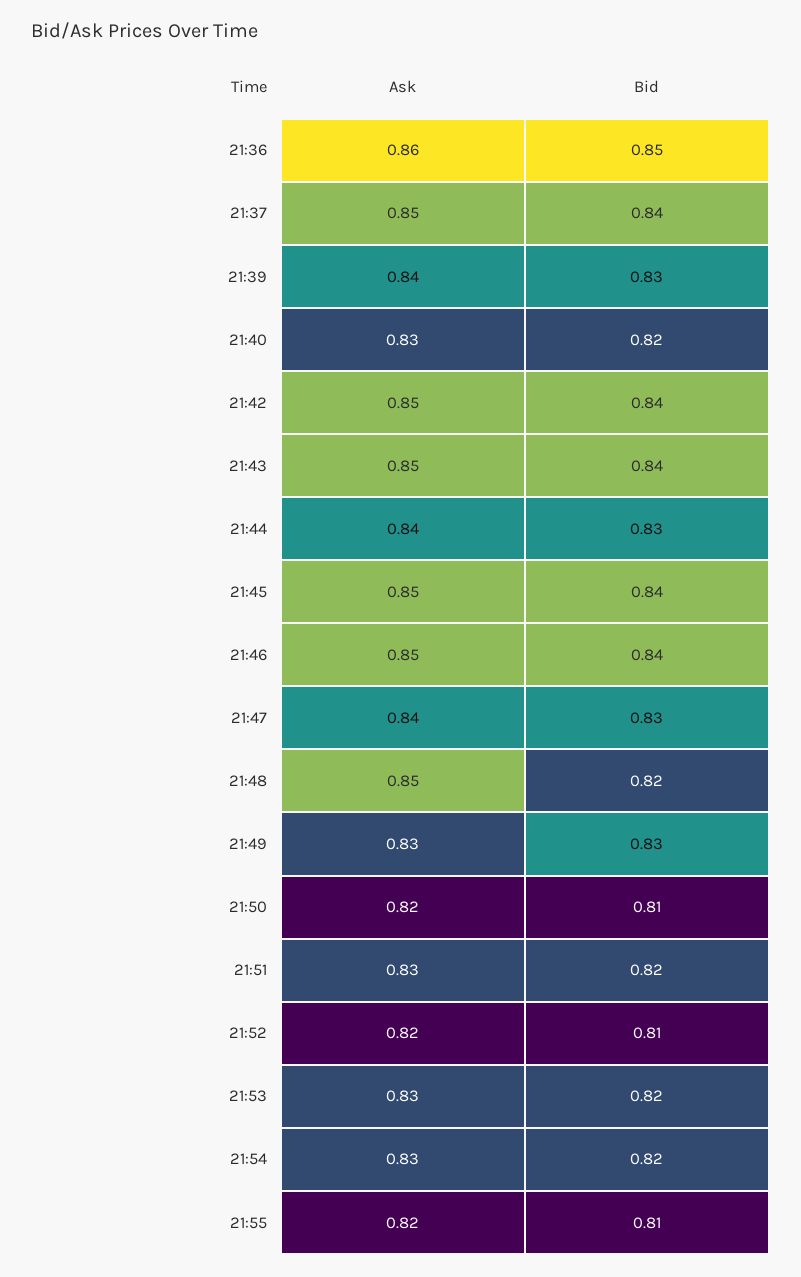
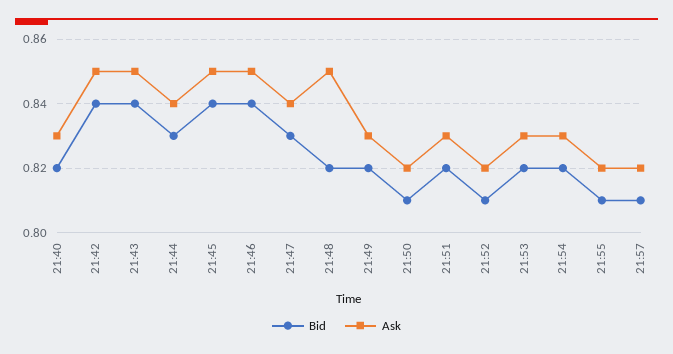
Ask, 21:36: 0.86 -> none
Bid, 21:36: 0.85 -> none
Ask, 21:37: 0.85 -> none
Bid, 21:37: 0.84 -> none
Ask, 21:39: 0.84 -> none
Bid, 21:39: 0.83 -> none
Bid, 21:49: 0.83 -> 0.82
Bid, 21:57: none -> 0.81
Ask, 21:57: none -> 0.82

